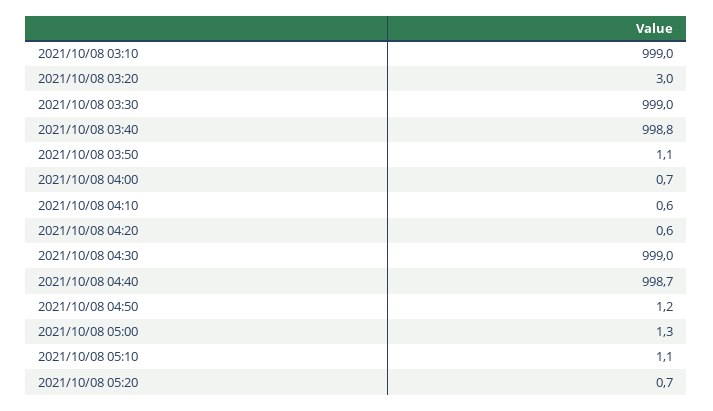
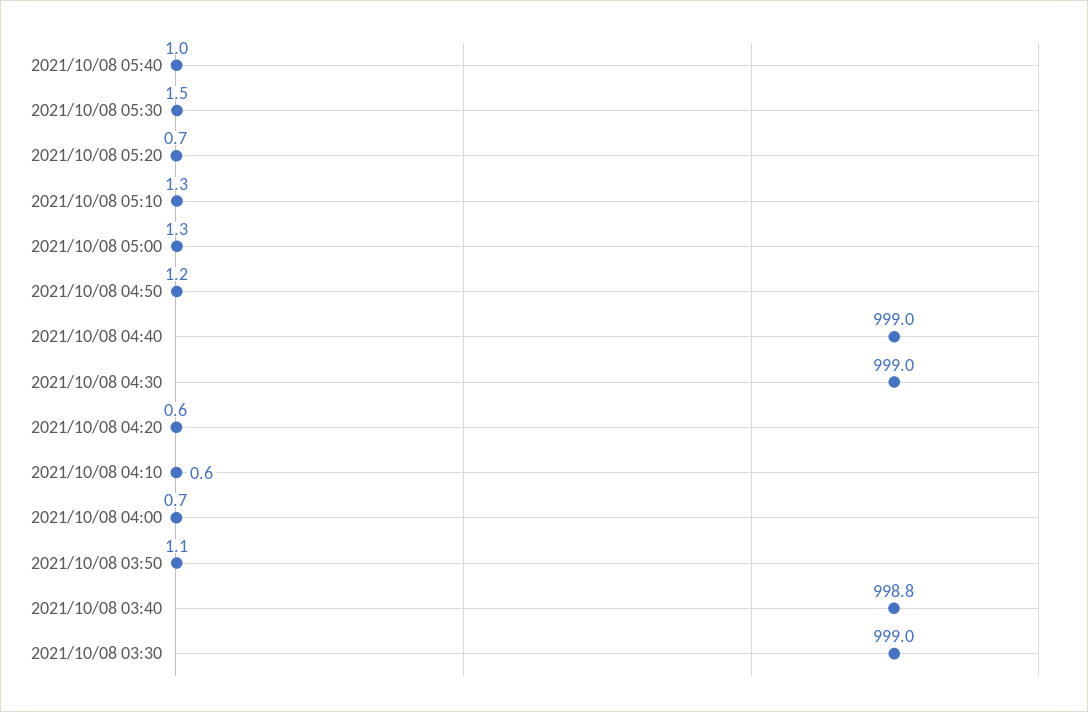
2021/10/08 03:10: 999 -> none
2021/10/08 03:20: 3 -> none
2021/10/08 04:40: 998.7 -> 999
2021/10/08 05:10: 1.1 -> 1.3
2021/10/08 05:40: none -> 1
2021/10/08 05:30: none -> 1.5

